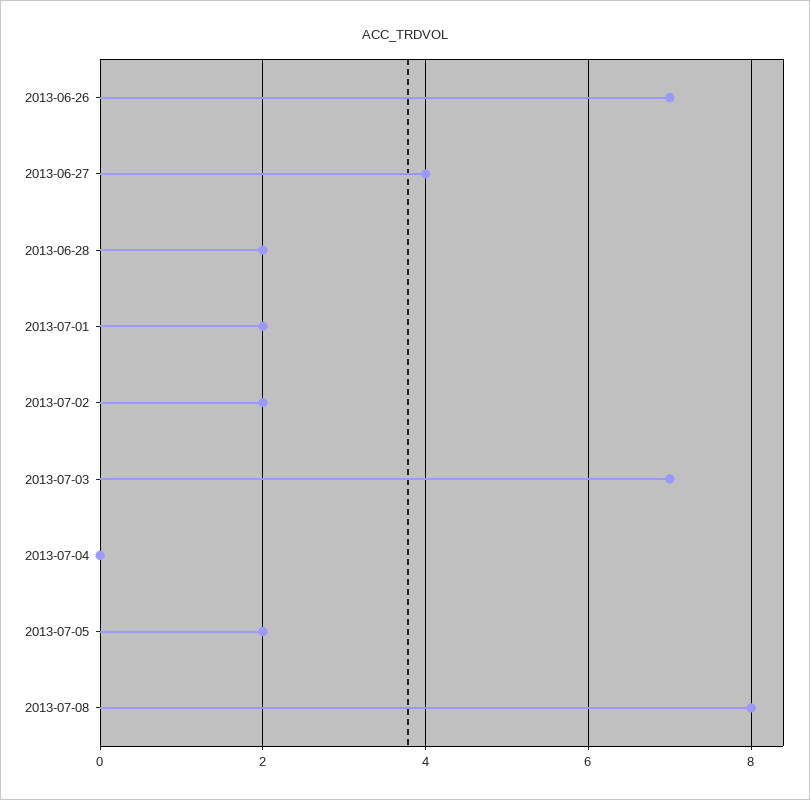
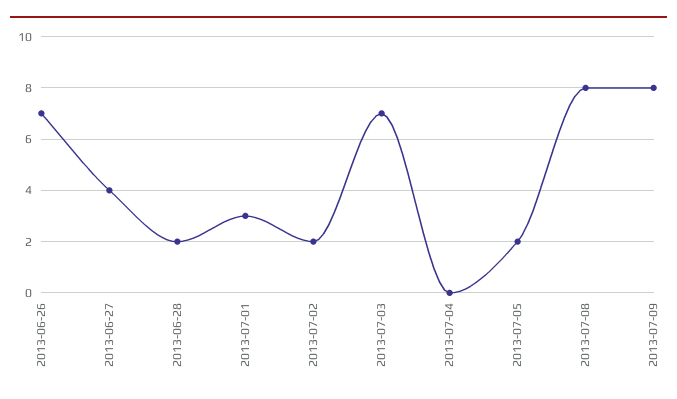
2013-07-01: 2 -> 3
2013-07-09: none -> 8

